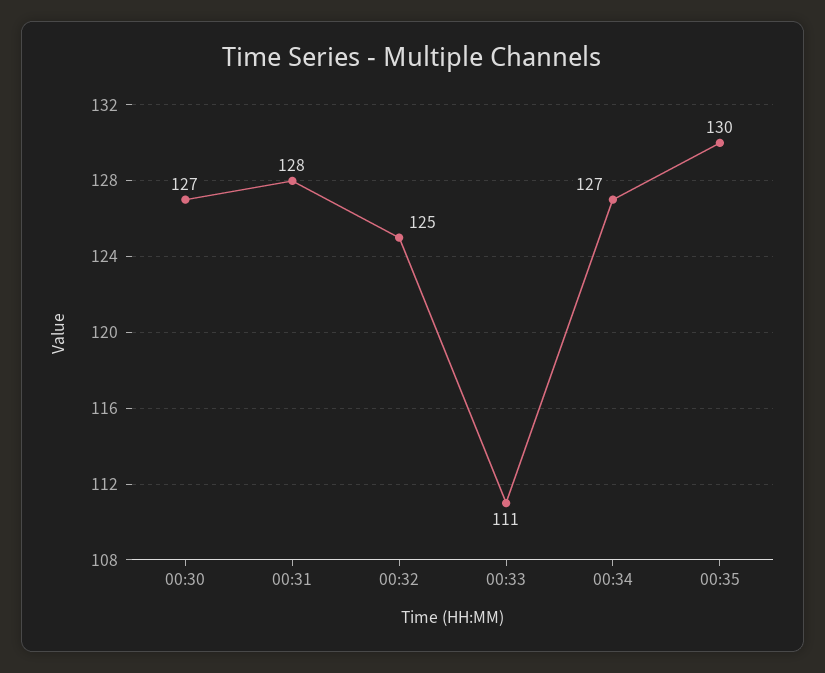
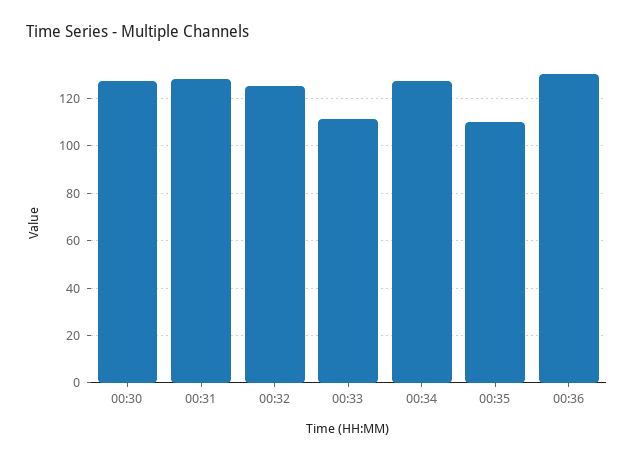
00:35: 130 -> 110
00:36: none -> 130

